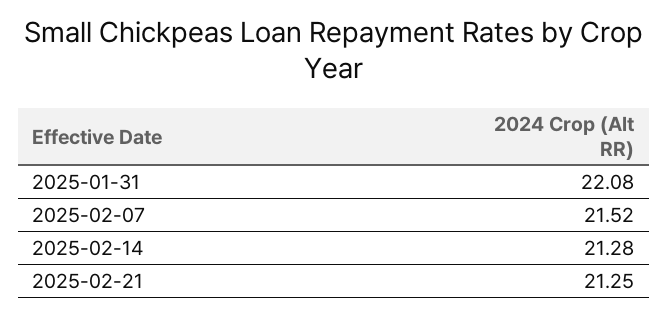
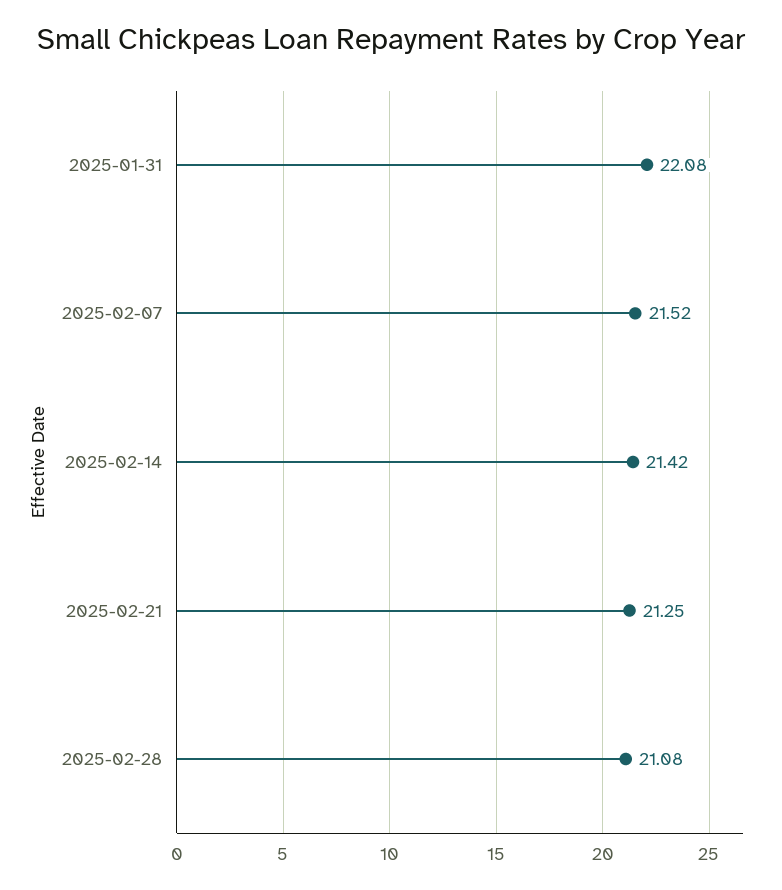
2025-02-14: 21.28 -> 21.42
2025-02-28: none -> 21.08

